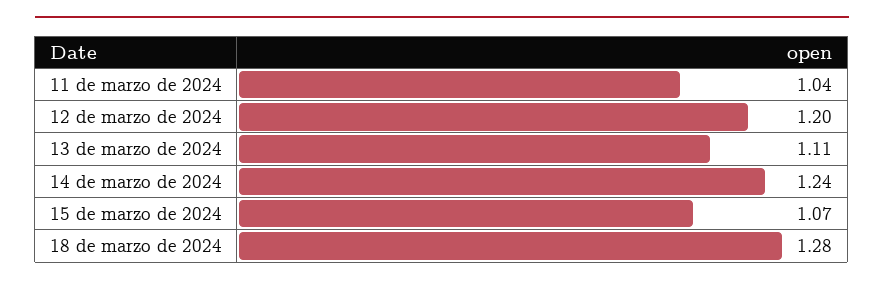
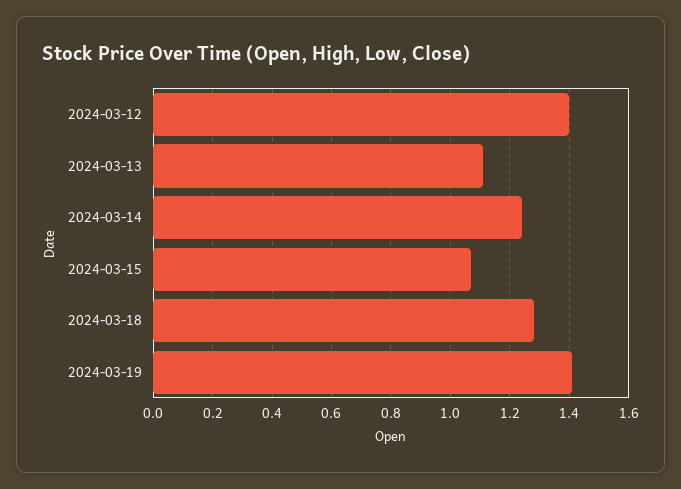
11 de marzo de 2024: 1.04 -> none
12 de marzo de 2024: 1.2 -> 1.4
2024-03-19: none -> 1.4

